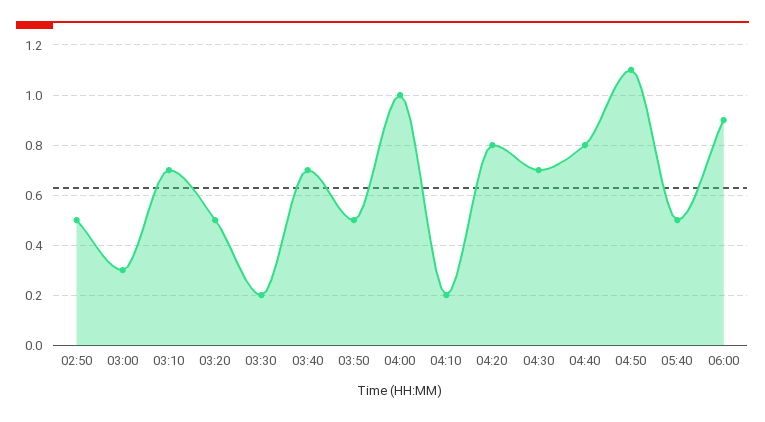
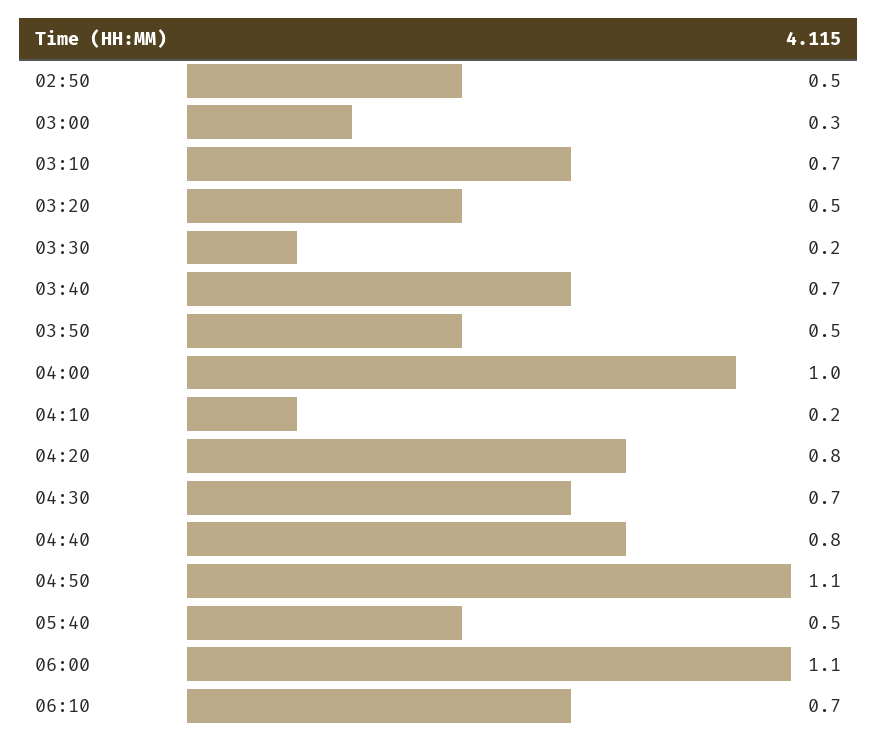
06:00: 0.9 -> 1.1
06:10: none -> 0.7

